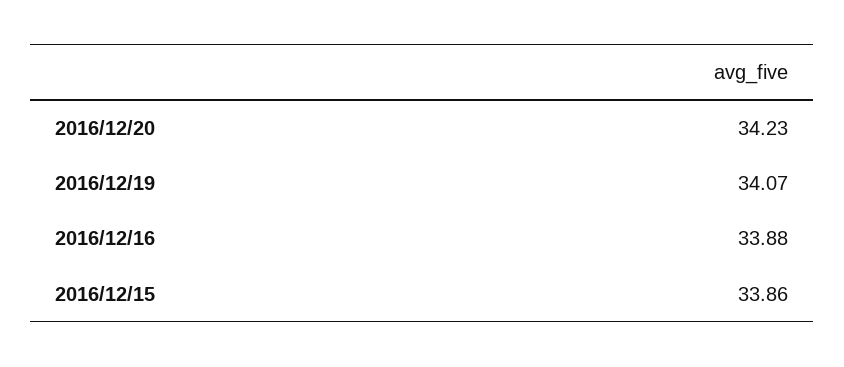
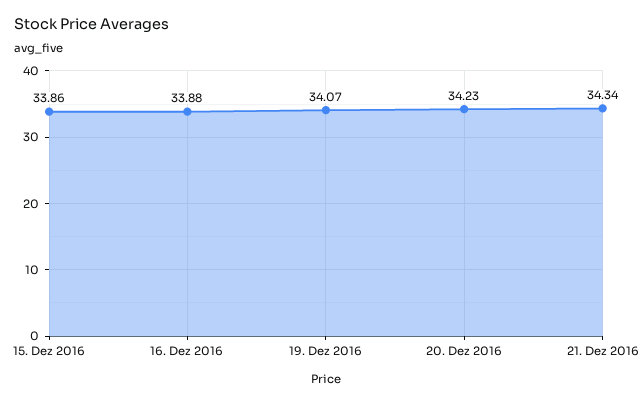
21. Dez 2016: none -> 34.34

